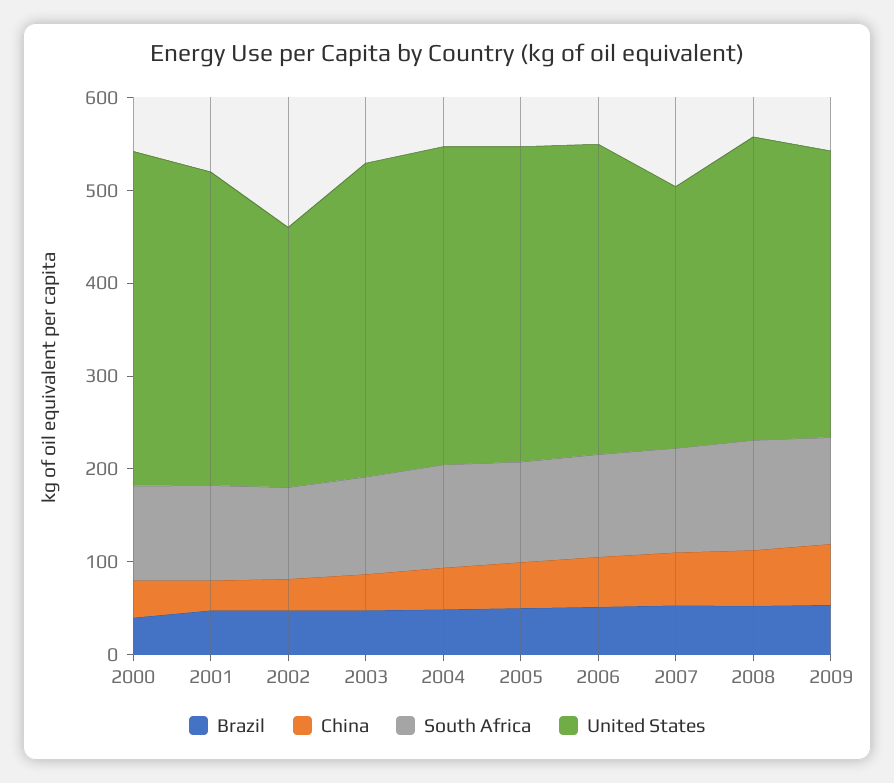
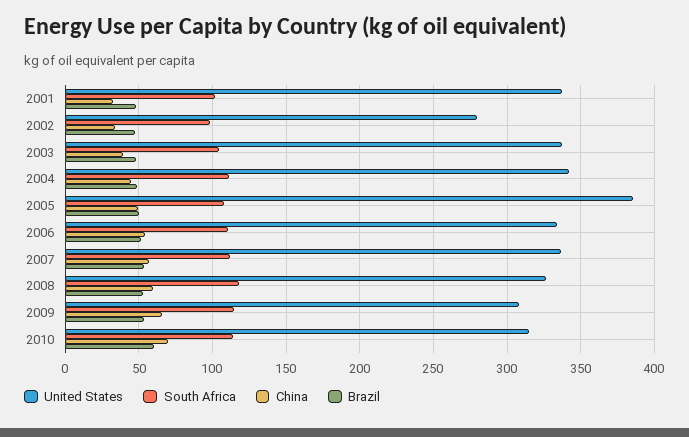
Brazil, 2000: 40 -> none
China, 2000: 40 -> none
South Africa, 2000: 100 -> none
United States, 2000: 360 -> none
United States, 2005: 340 -> 385
United States, 2007: 280 -> 335
United States, 2010: none -> 315
South Africa, 2010: none -> 115
China, 2010: none -> 70
Brazil, 2010: none -> 60

